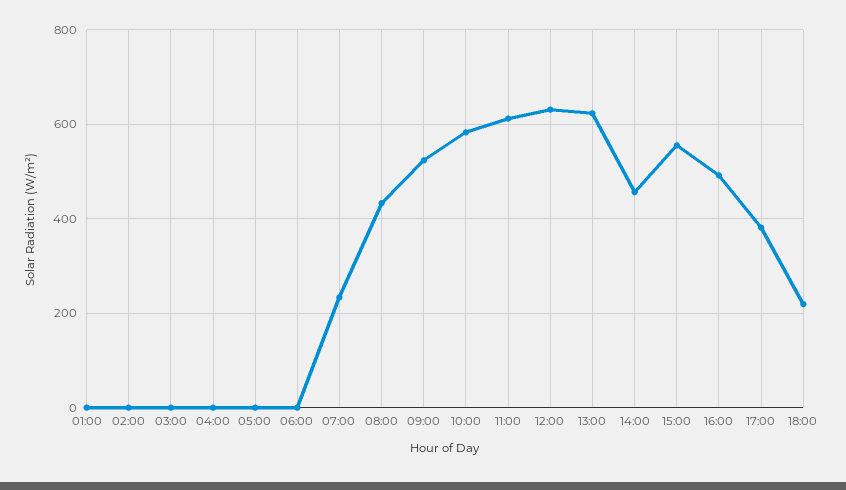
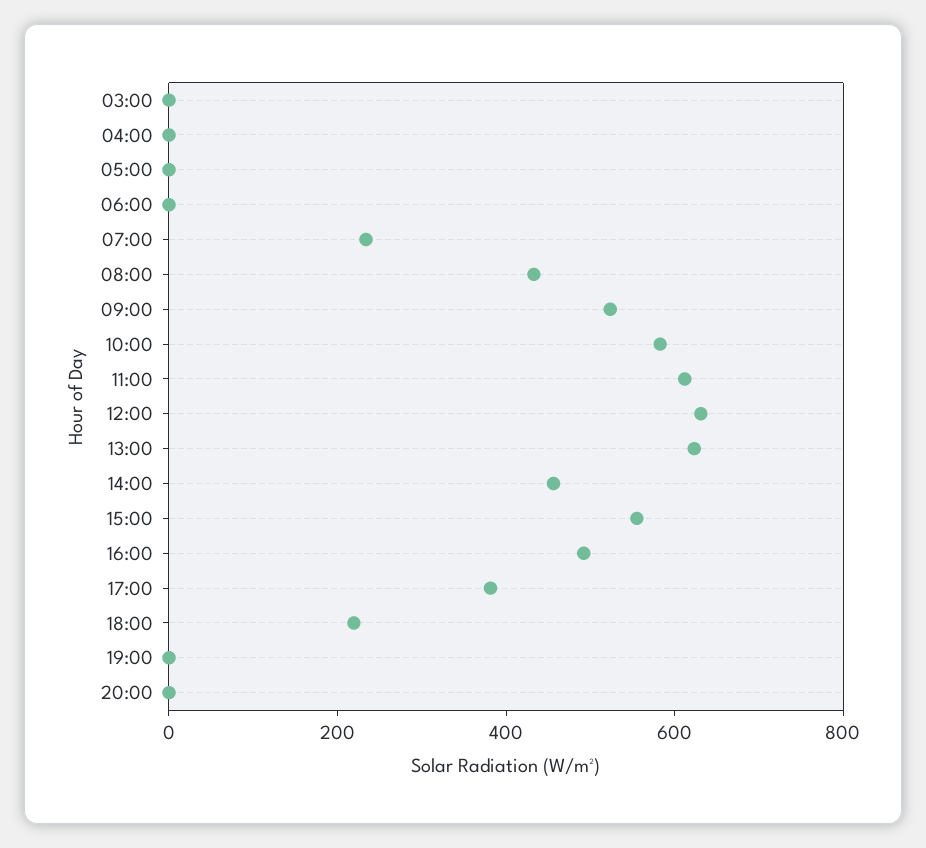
01:00: 0 -> none
02:00: 0 -> none
19:00: none -> 0
20:00: none -> 0

